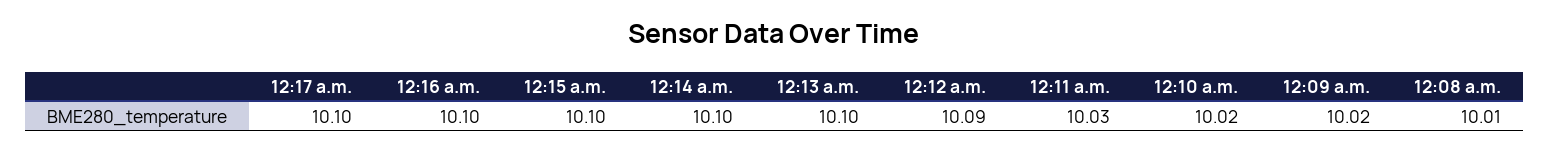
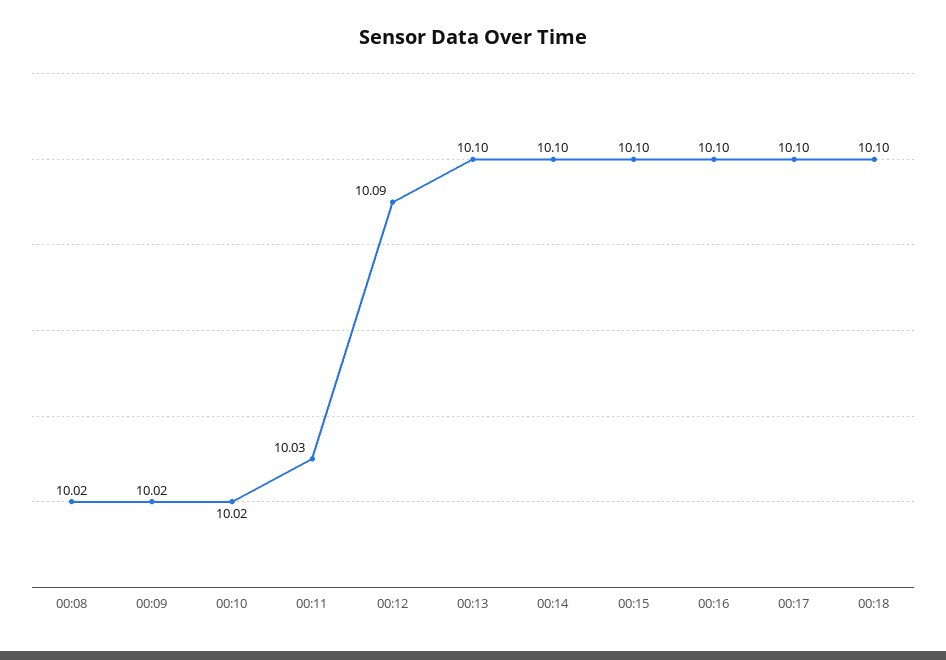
12:08 a.m.: 10.01 -> 10.02
00:18: none -> 10.1

